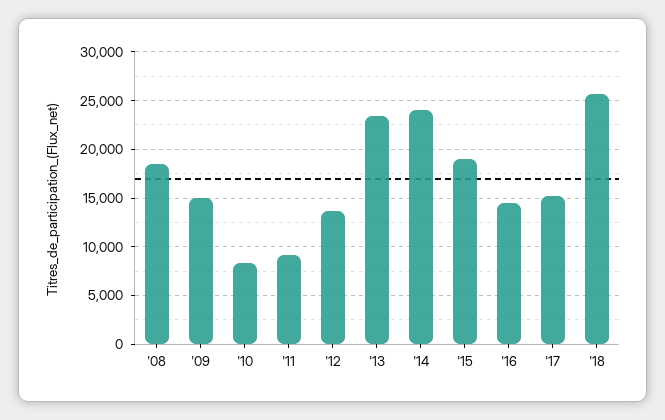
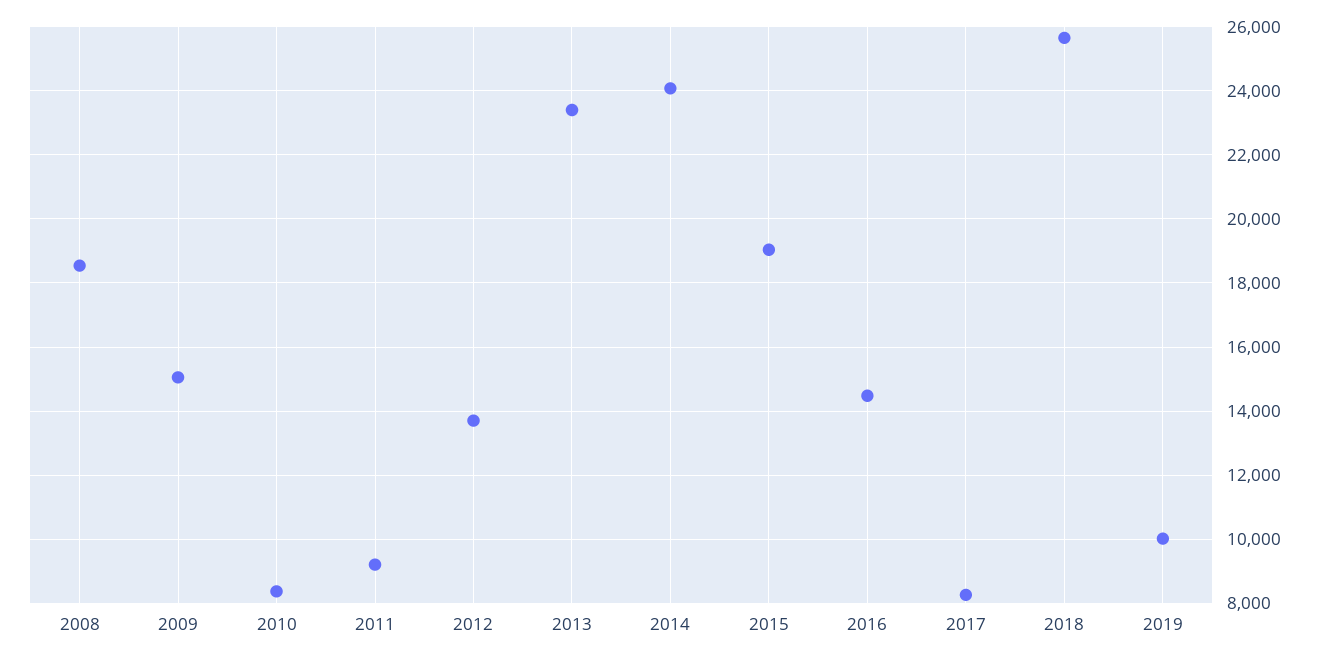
'17: 15000 -> 8200
2019: none -> 10000

